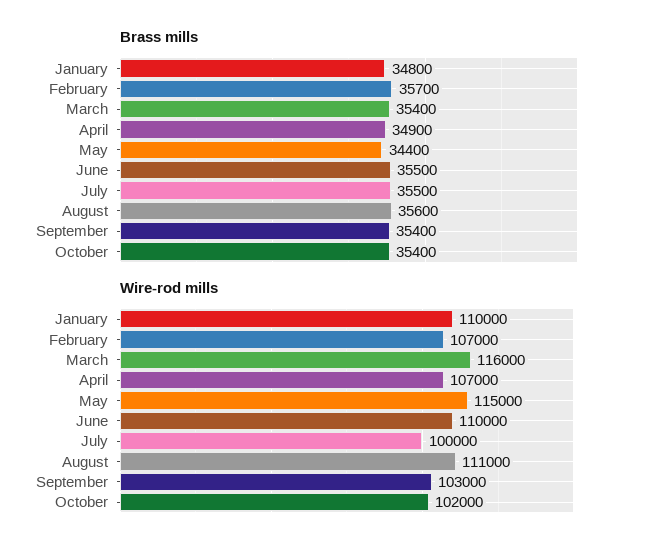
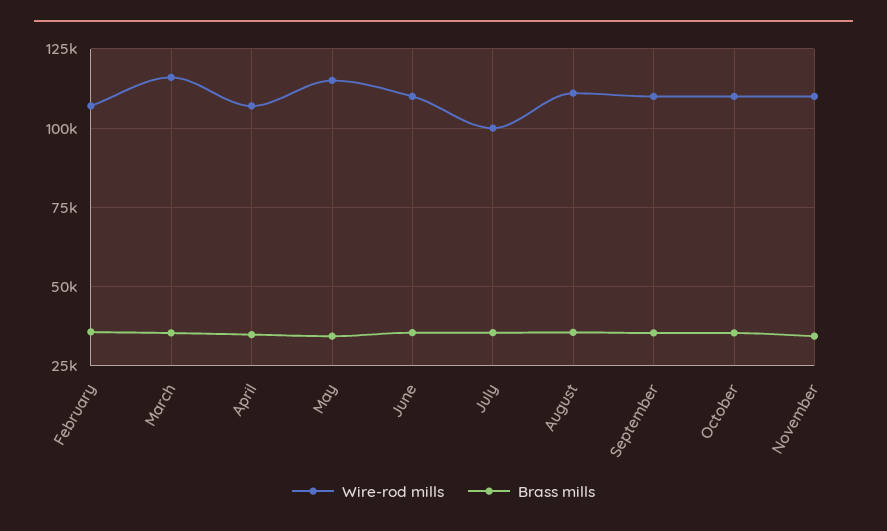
Brass mills, January: 34800 -> none
Wire-rod mills, January: 110000 -> none
Wire-rod mills, September: 103000 -> 110000
Wire-rod mills, October: 102000 -> 110000
Wire-rod mills, November: none -> 110000
Brass mills, November: none -> 35000

